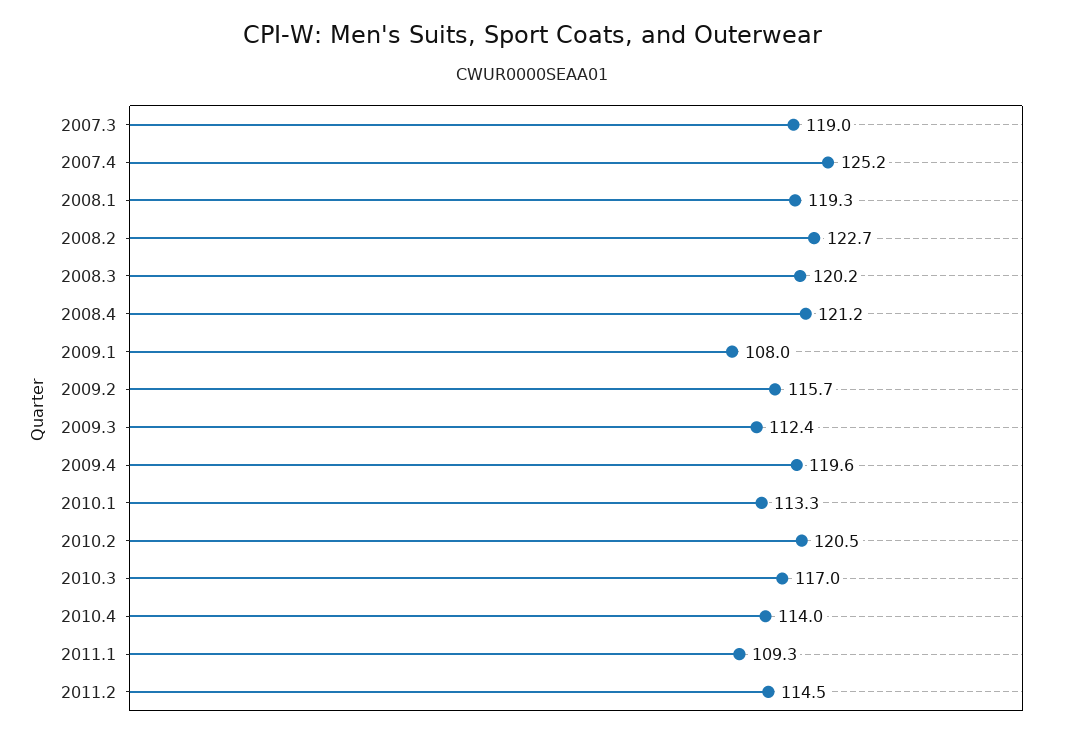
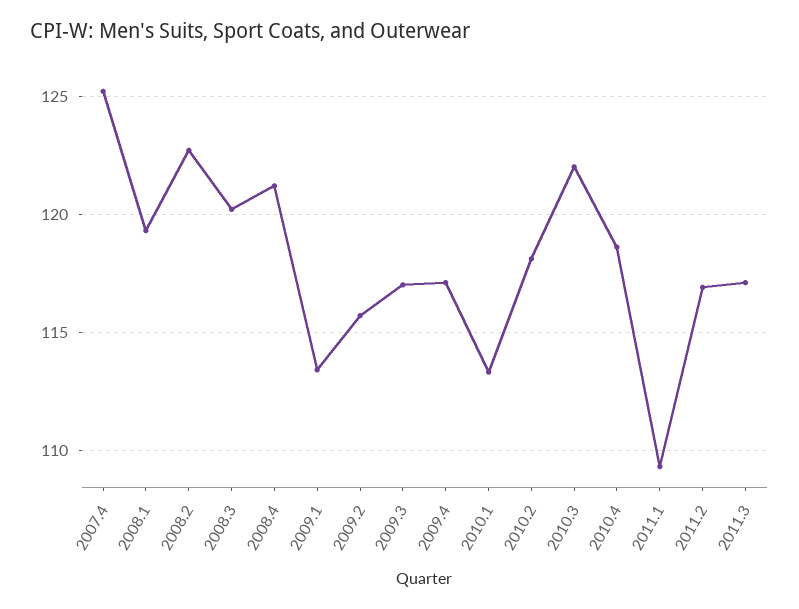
2007.3: 119 -> none
2009.1: 108 -> 113.5
2009.3: 112.4 -> 117
2009.4: 119.6 -> 117
2010.2: 120.5 -> 118
2010.3: 117 -> 122
2010.4: 114 -> 118.5
2011.2: 114.5 -> 117
2011.3: none -> 117

